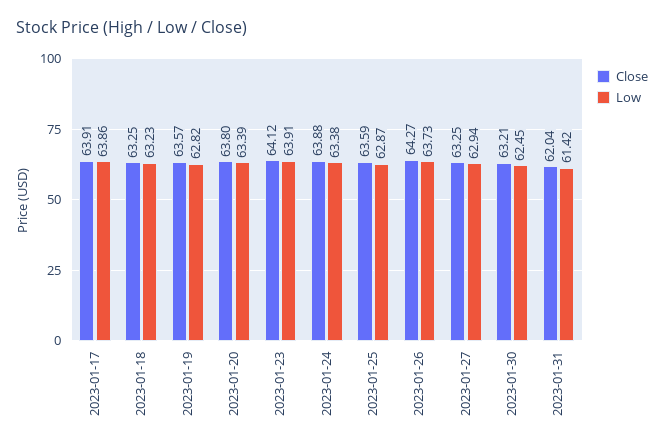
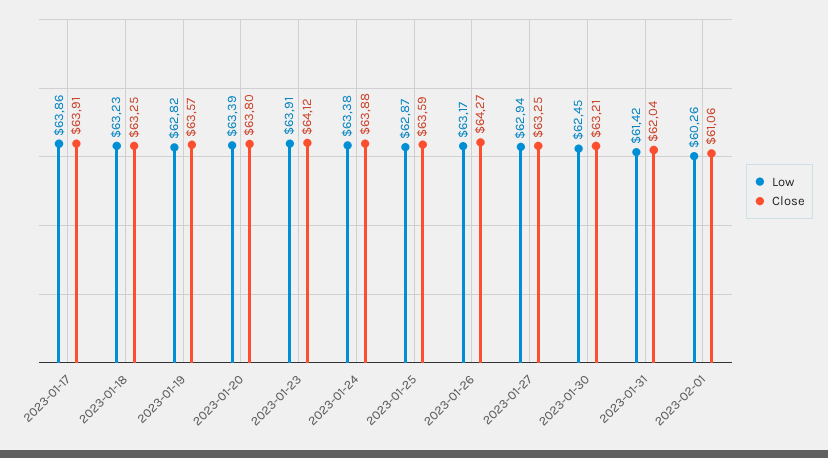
Low, 2023-01-26: 63.73 -> 63.17
Low, 2023-02-01: none -> 60.26
Close, 2023-02-01: none -> 61.06

